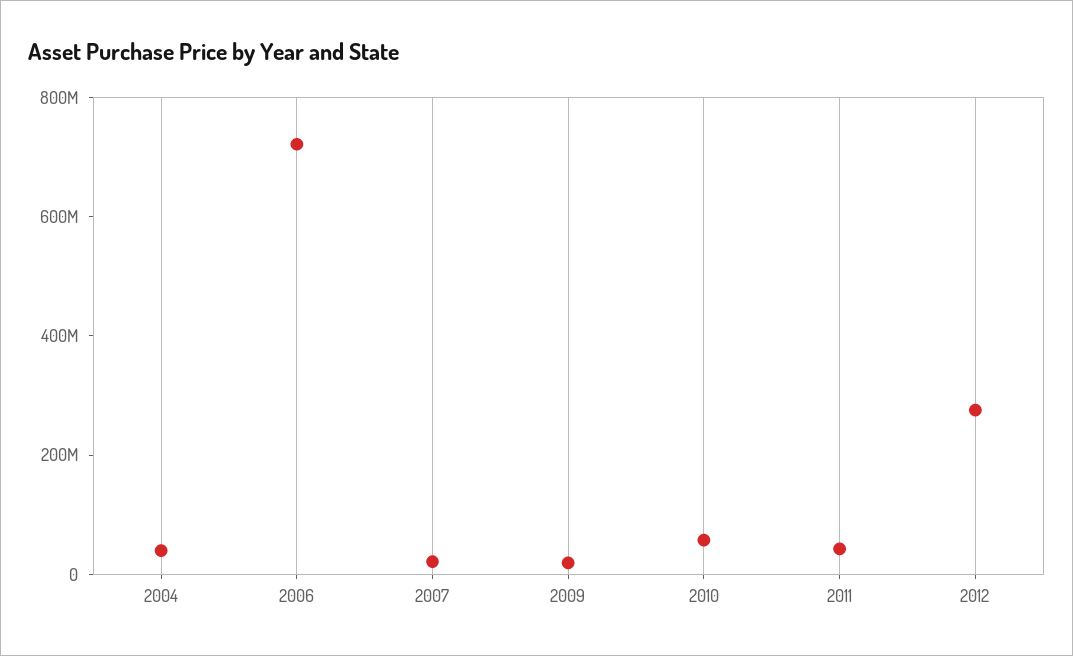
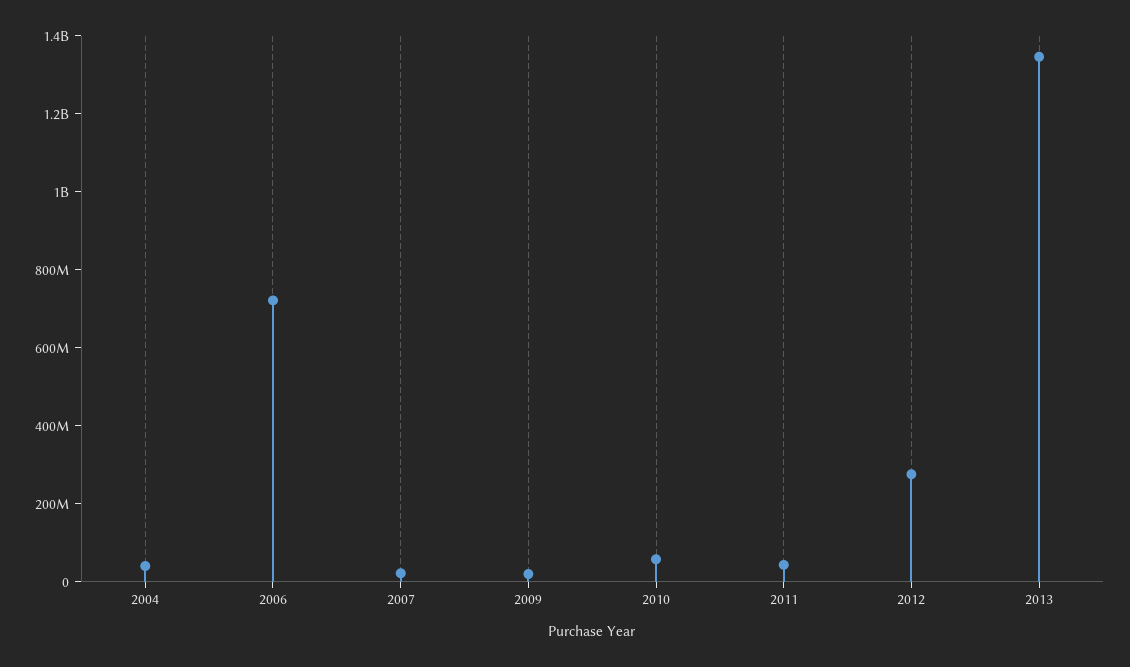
2013: none -> 1350000000

